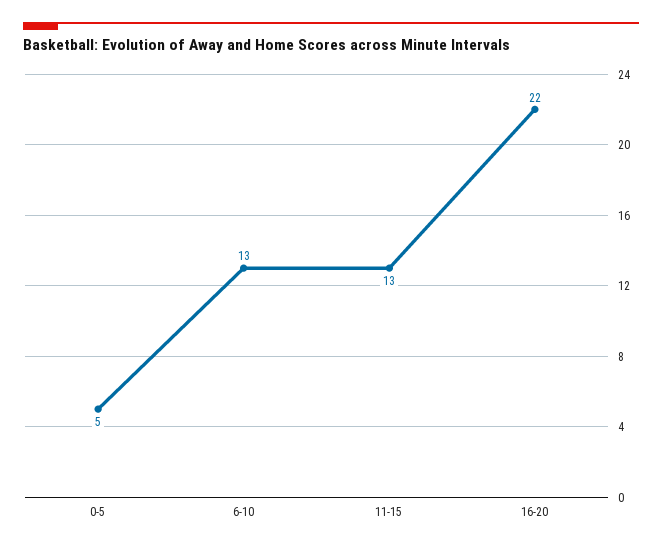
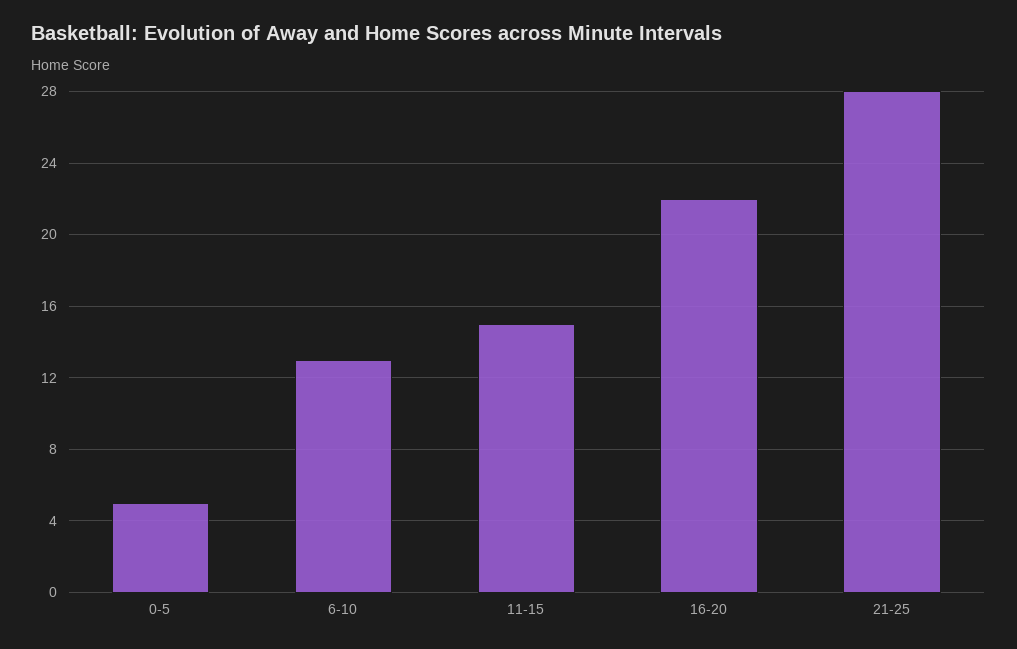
11-15: 13 -> 15
21-25: none -> 28

